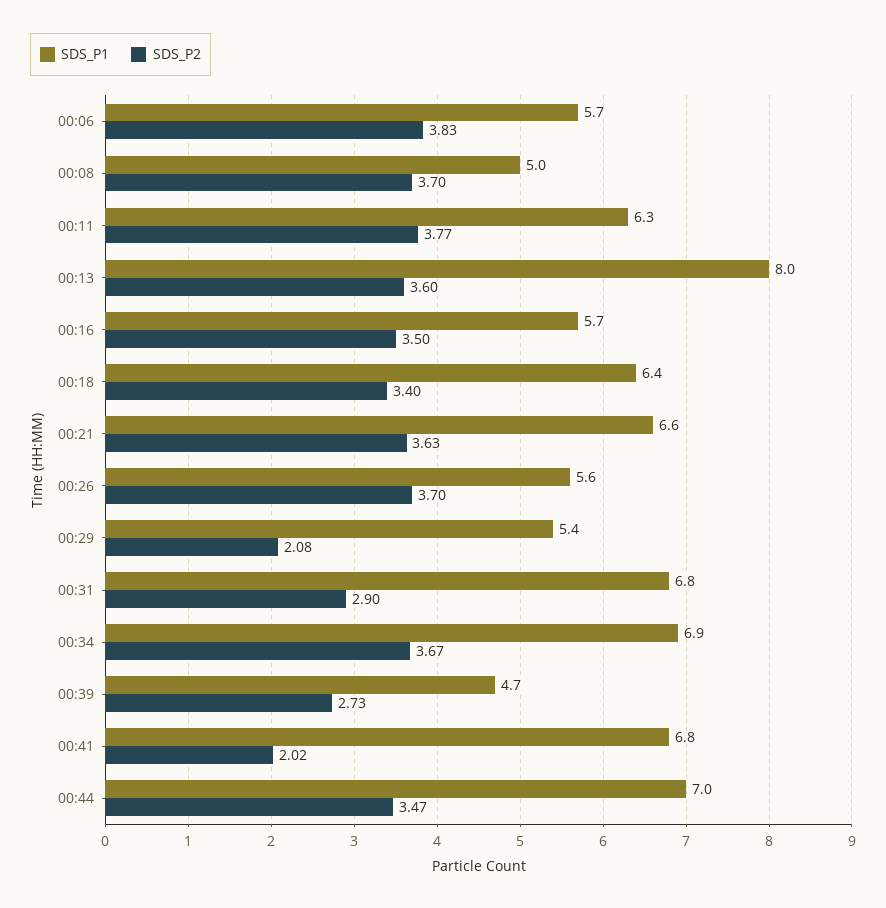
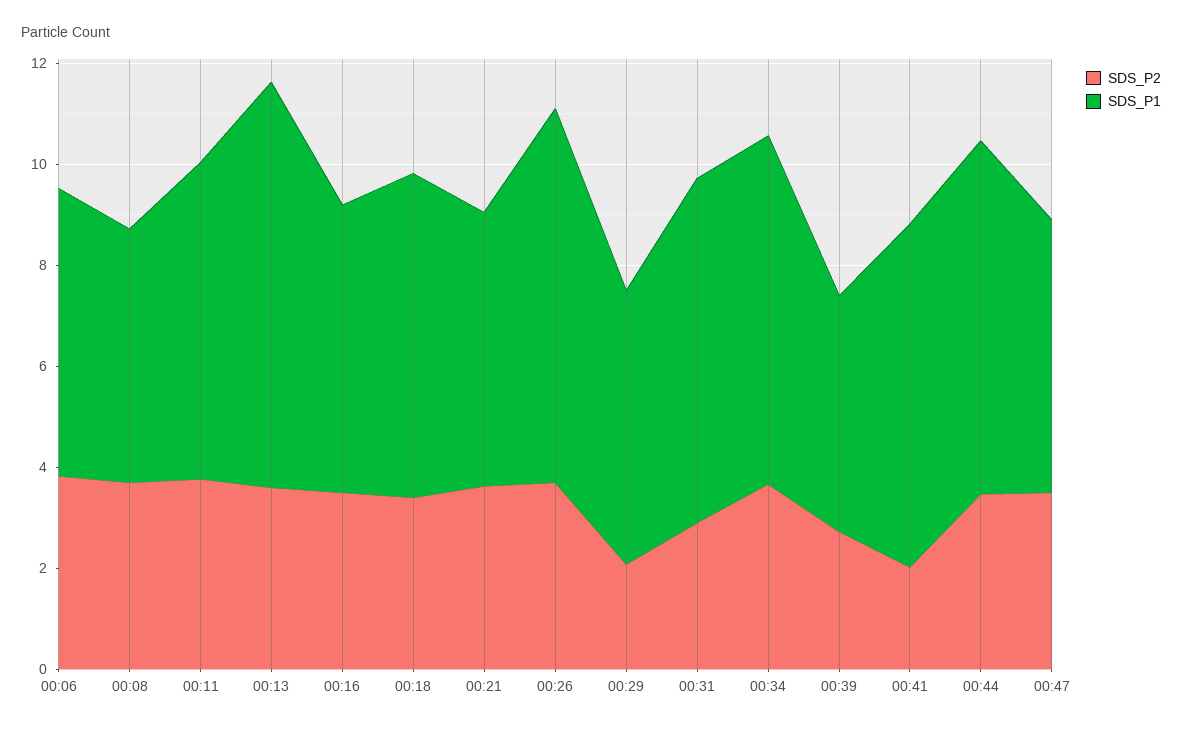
SDS_P1, 00:21: 6.6 -> 5.5
SDS_P1, 00:26: 5.6 -> 7.5
SDS_P2, 00:47: none -> 3.5
SDS_P1, 00:47: none -> 5.5

